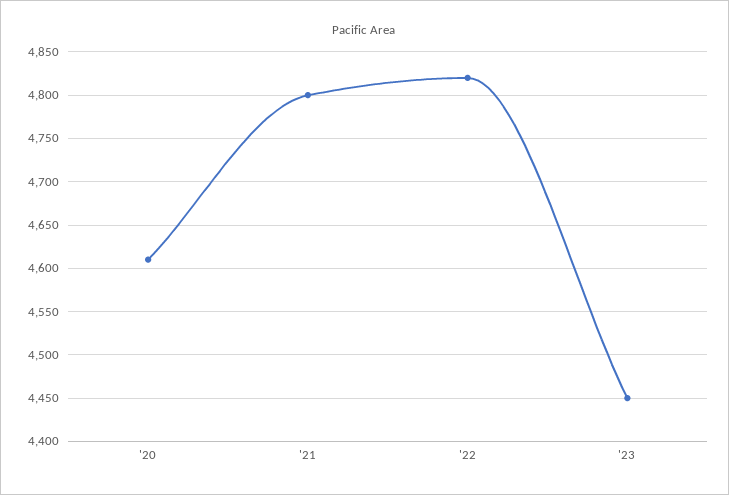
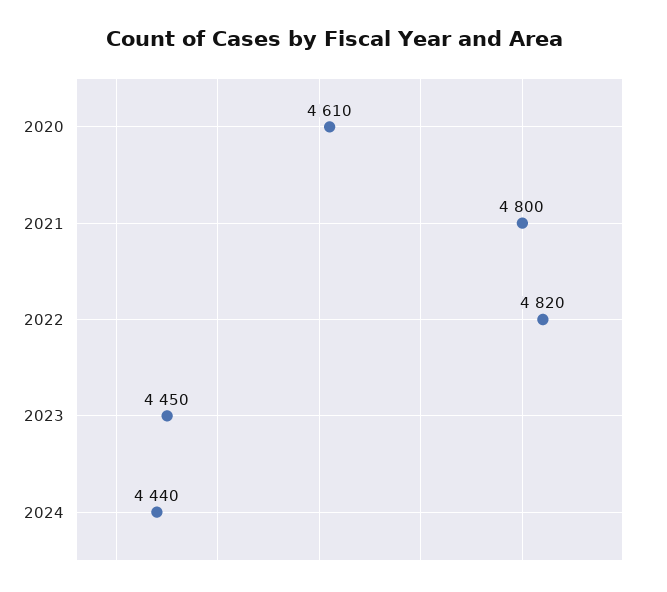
2024: none -> 4440

